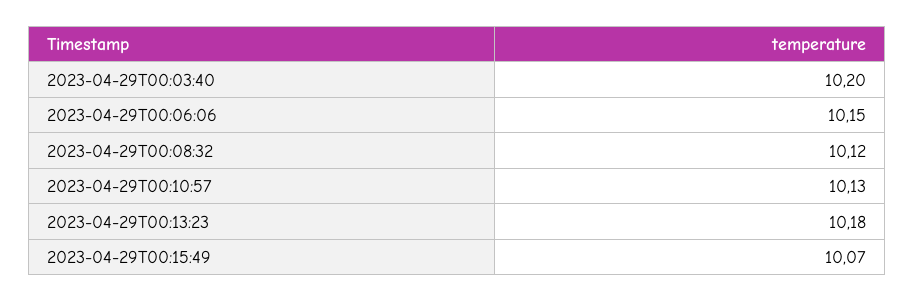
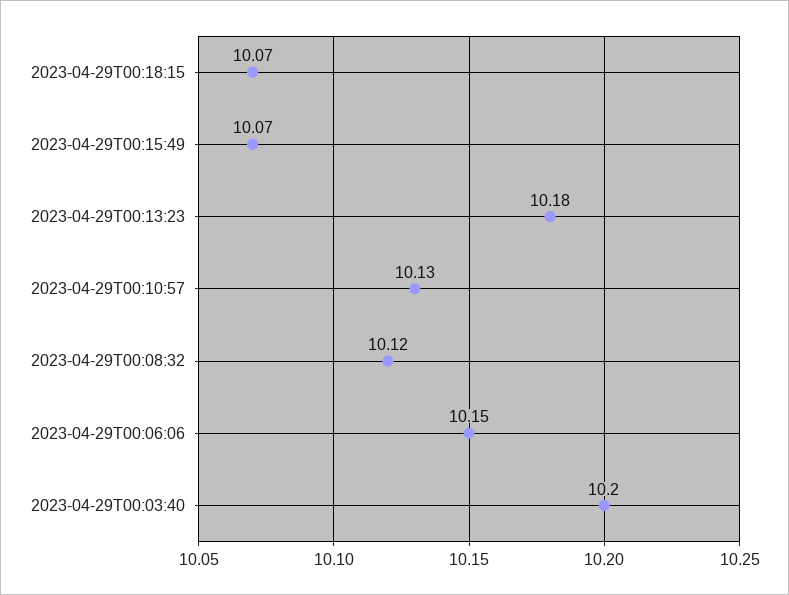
2023-04-29T00:18:15: none -> 10.07

